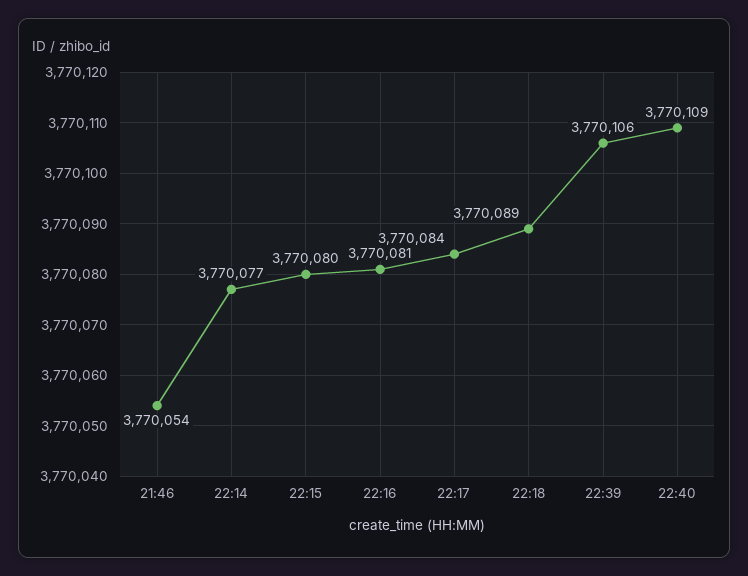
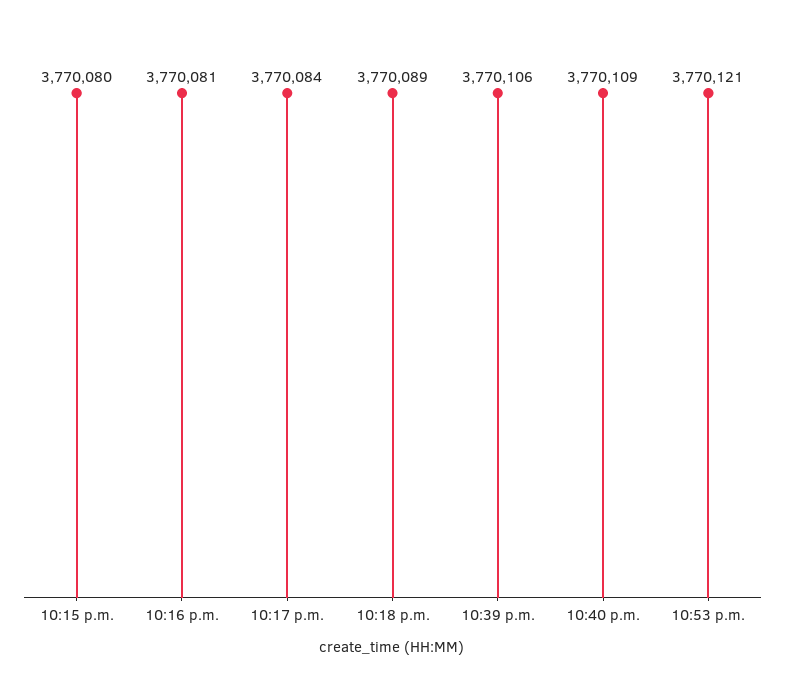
21:46: 3770054 -> none
22:14: 3770077 -> none
10:53 p.m.: none -> 3770121

